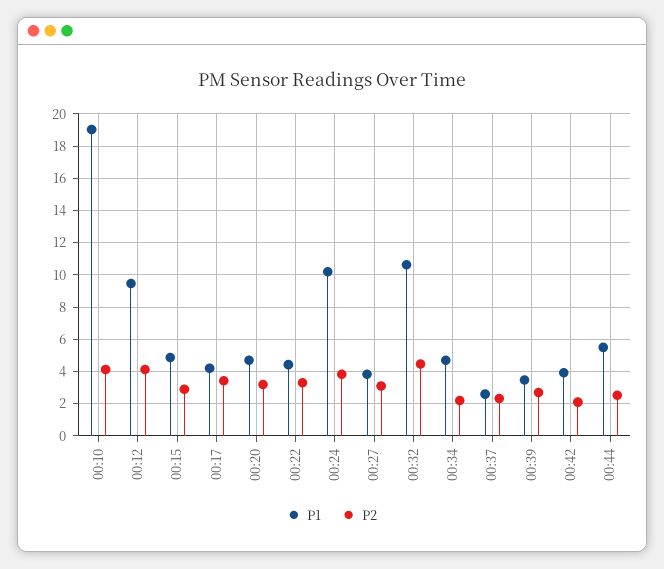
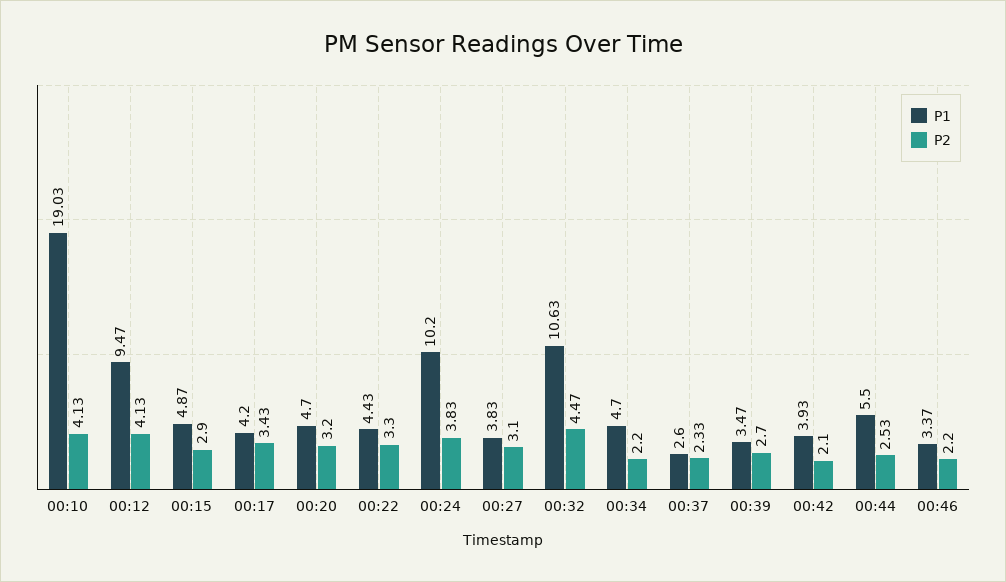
P1, 00:46: none -> 3.37
P2, 00:46: none -> 2.2

